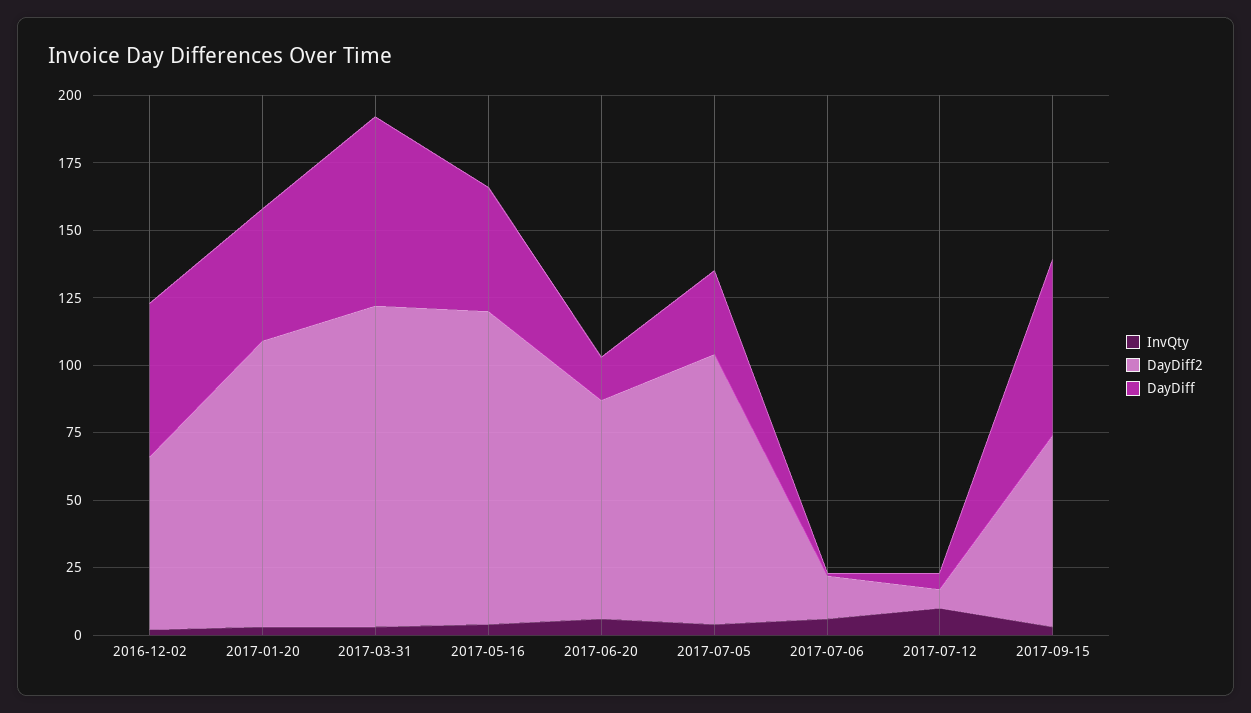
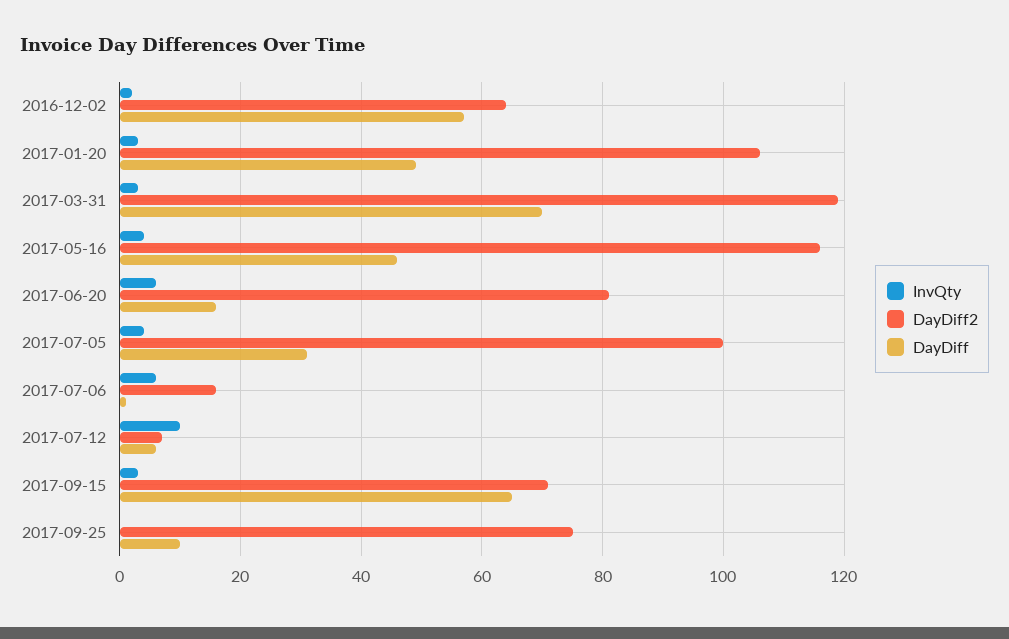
InvQty, 2017-09-25: none -> 0
DayDiff2, 2017-09-25: none -> 75
DayDiff, 2017-09-25: none -> 10

